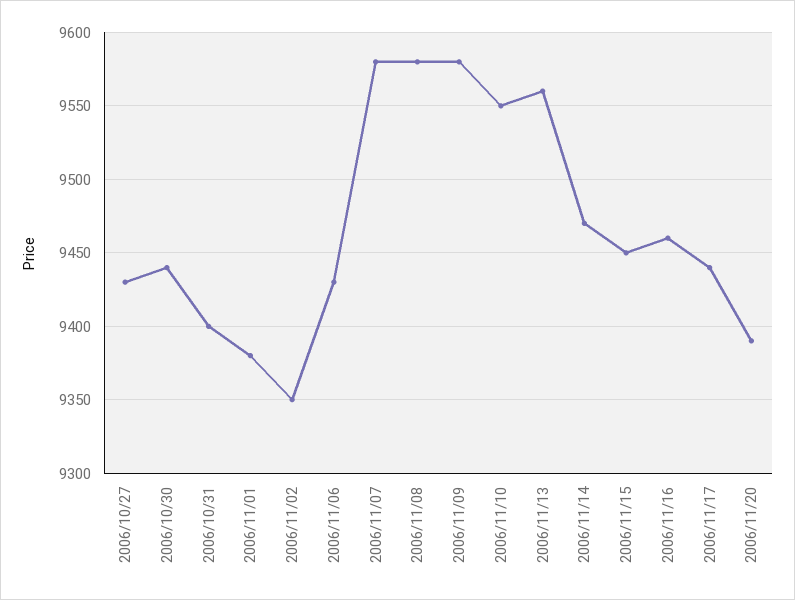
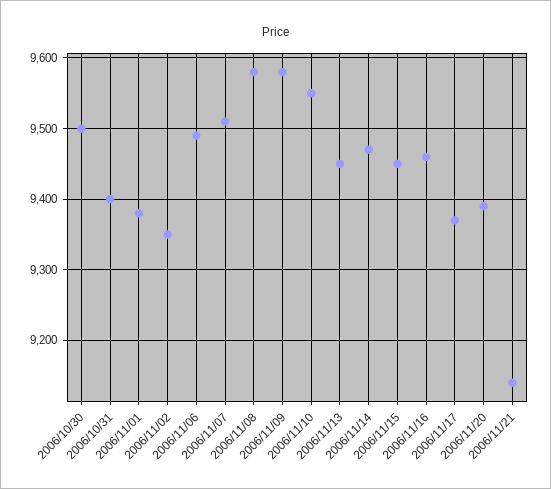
2006/10/27: 9430 -> none
2006/10/30: 9440 -> 9500
2006/11/06: 9430 -> 9490
2006/11/07: 9580 -> 9510
2006/11/13: 9560 -> 9450
2006/11/17: 9440 -> 9370
2006/11/21: none -> 9140

